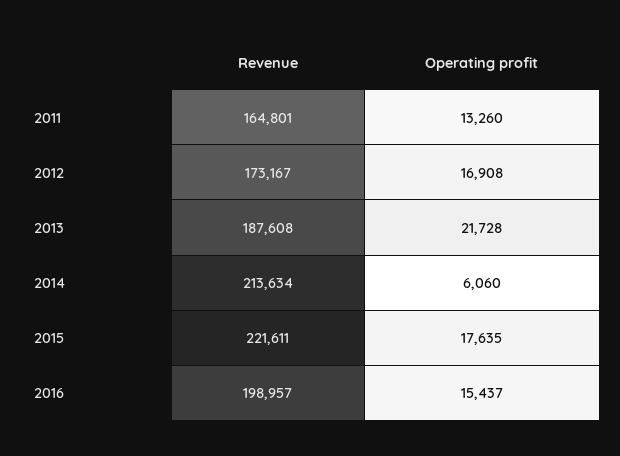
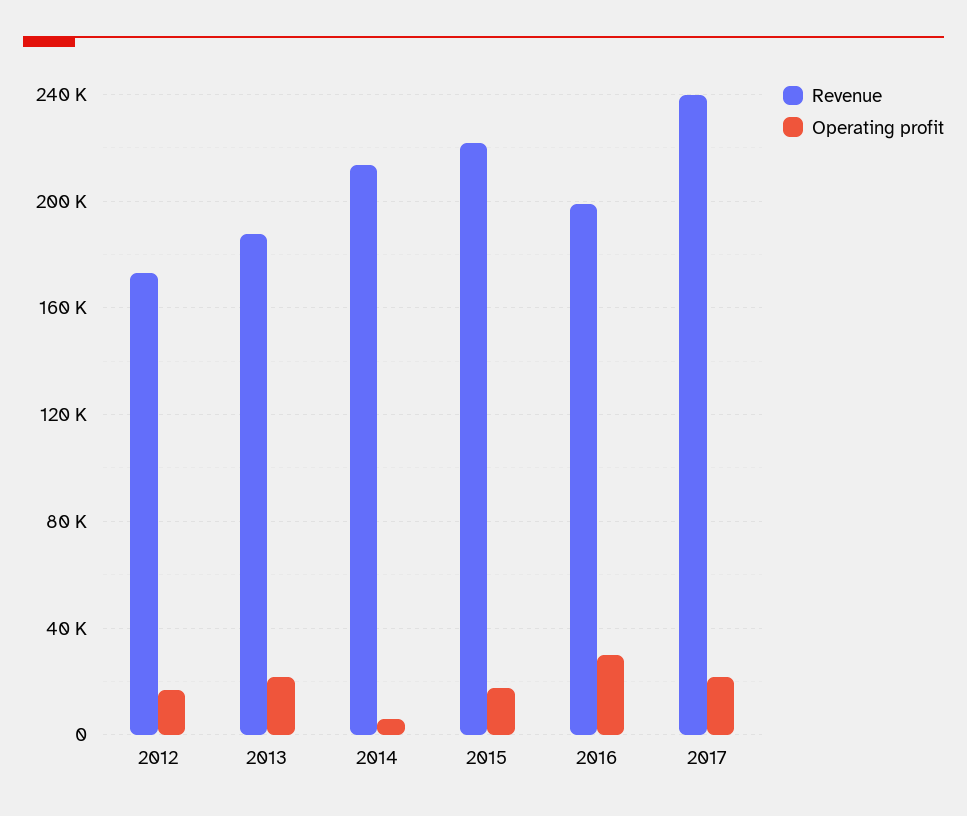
Revenue, 2011: 164801 -> none
Operating profit, 2011: 13260 -> none
Operating profit, 2016: 15437 -> 30000
Revenue, 2017: none -> 240000
Operating profit, 2017: none -> 20000

